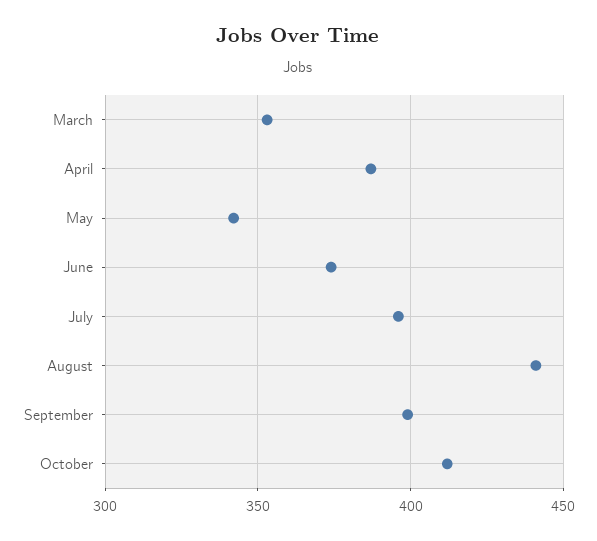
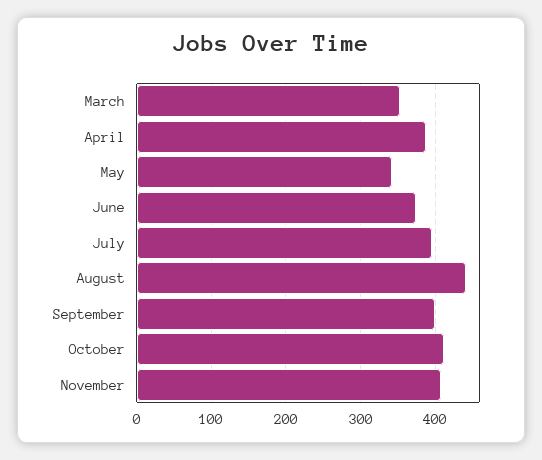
November: none -> 410

